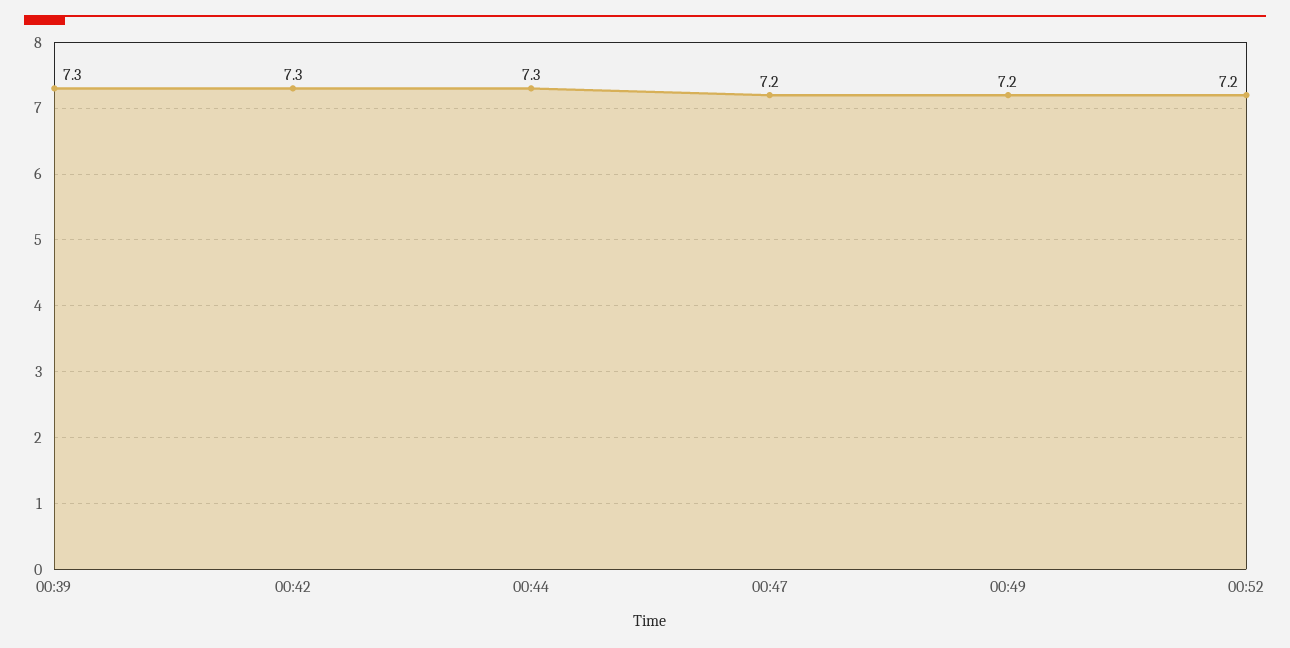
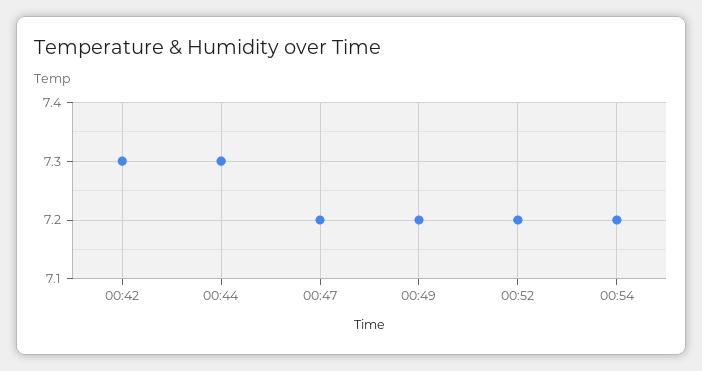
00:39: 7.3 -> none
00:54: none -> 7.2

